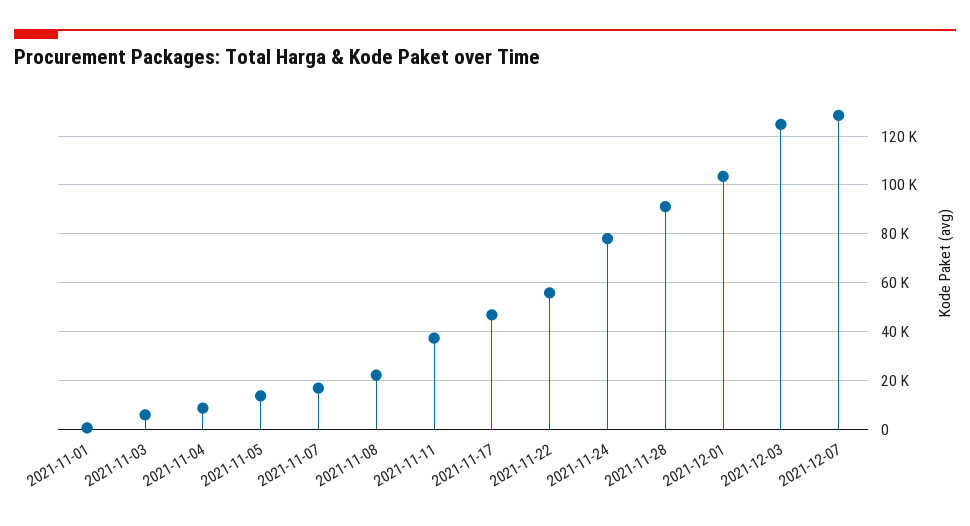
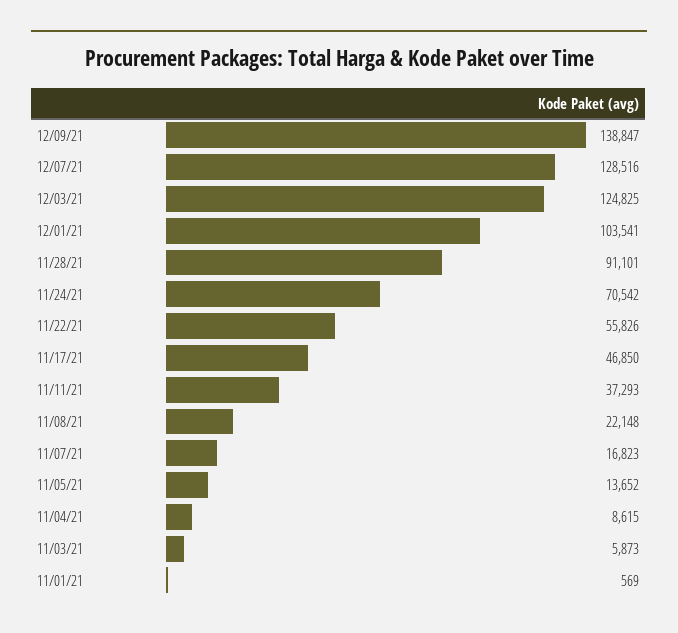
2021-11-24: 77500 -> 70542
12/09/21: none -> 138847

